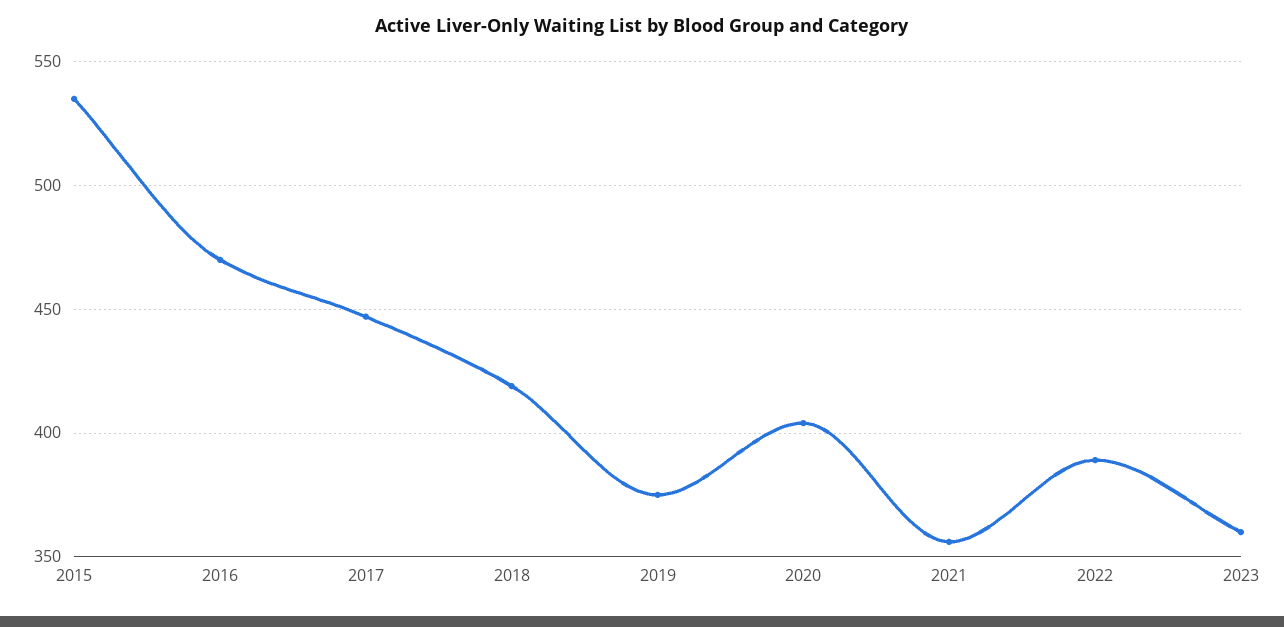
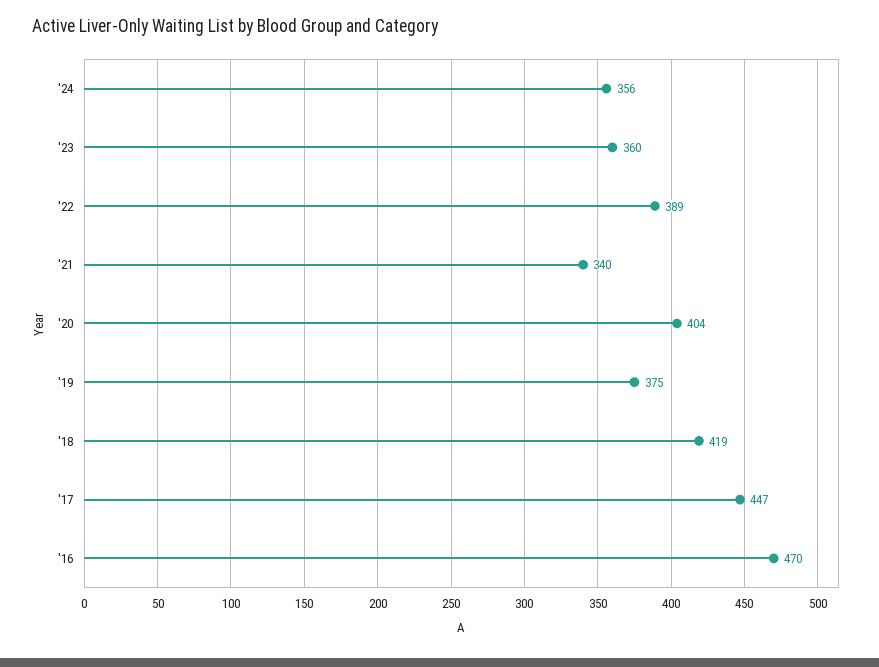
2015: 535 -> none
2021: 355 -> 340
'24: none -> 356

